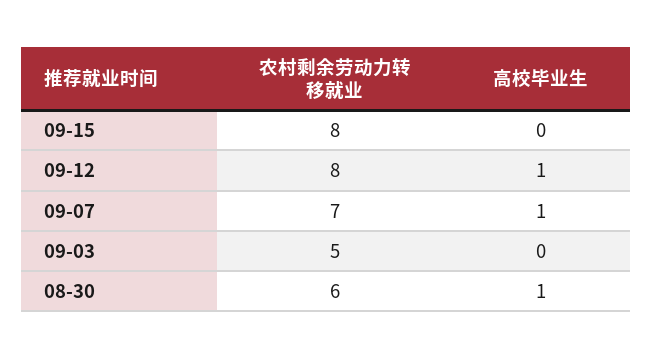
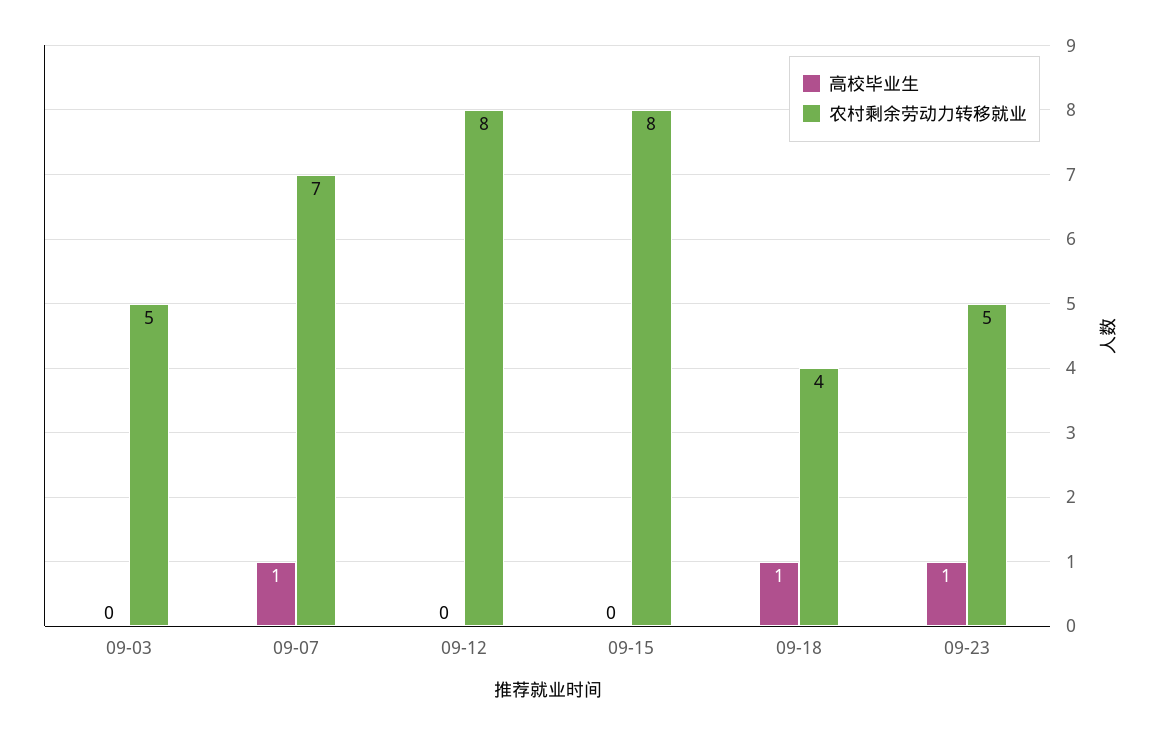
高校毕业生, 09-12: 1 -> 0
农村剩余劳动力转移就业, 08-30: 6 -> none
高校毕业生, 08-30: 1 -> none
高校毕业生, 09-18: none -> 1
农村剩余劳动力转移就业, 09-18: none -> 4
高校毕业生, 09-23: none -> 1
农村剩余劳动力转移就业, 09-23: none -> 5

